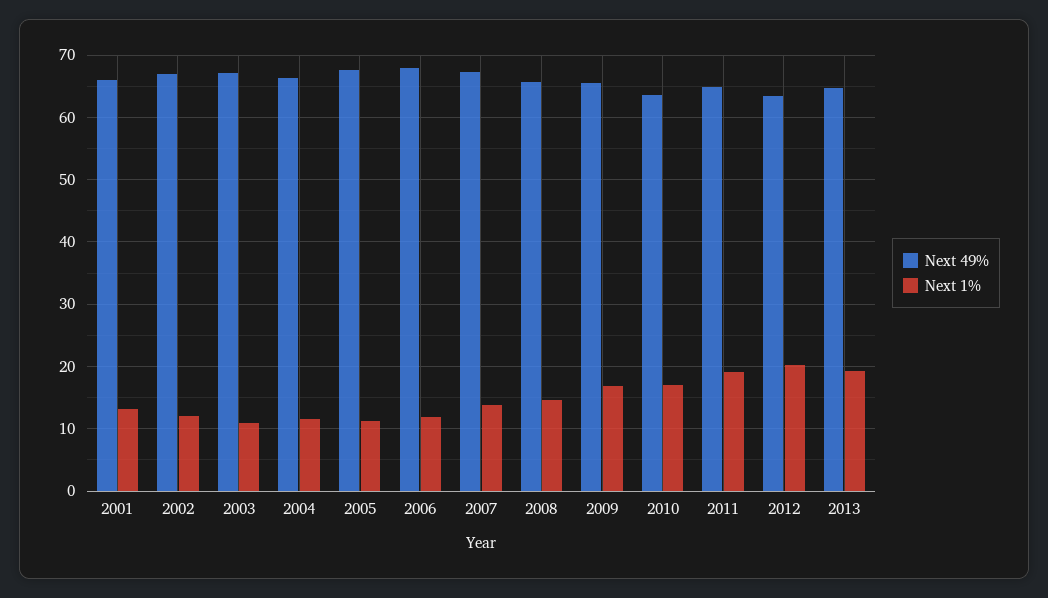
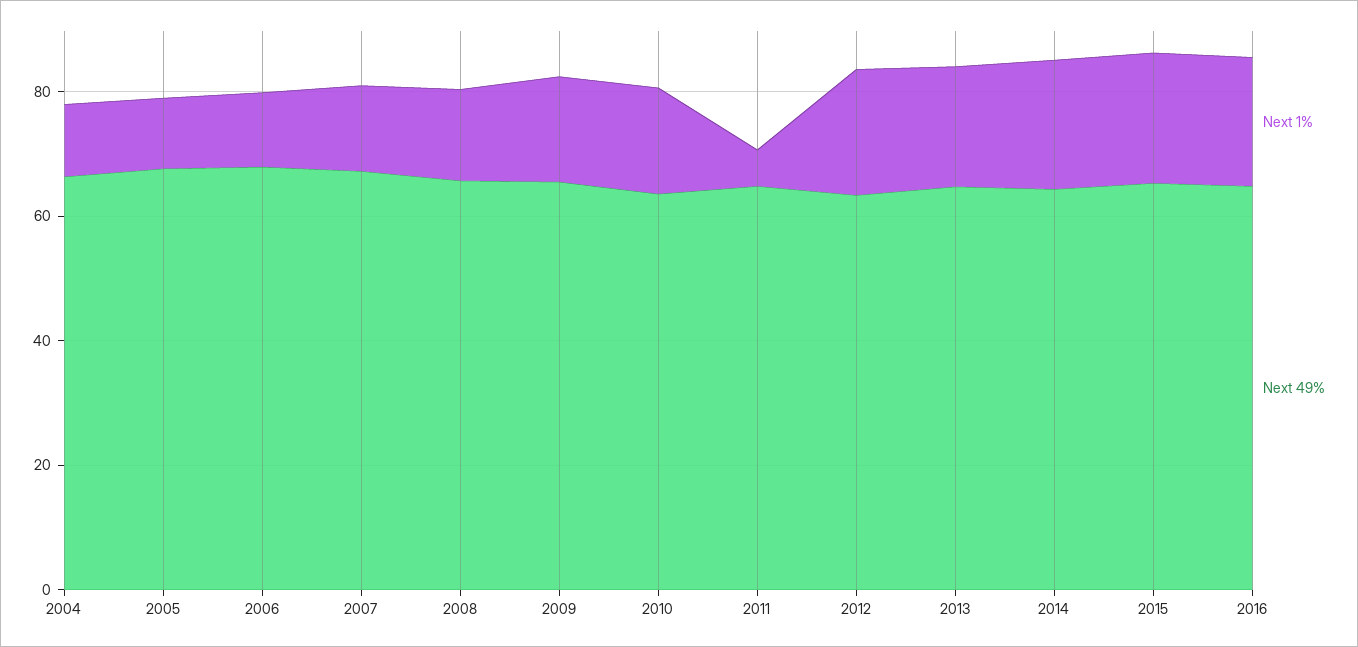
Next 49%, 2001: 66 -> none
Next 1%, 2001: 13 -> none
Next 49%, 2002: 67 -> none
Next 1%, 2002: 12 -> none
Next 49%, 2003: 67 -> none
Next 1%, 2003: 11 -> none
Next 1%, 2011: 19 -> 5
Next 1%, 2014: none -> 20
Next 49%, 2014: none -> 65
Next 1%, 2015: none -> 20
Next 49%, 2015: none -> 65
Next 1%, 2016: none -> 20
Next 49%, 2016: none -> 65

